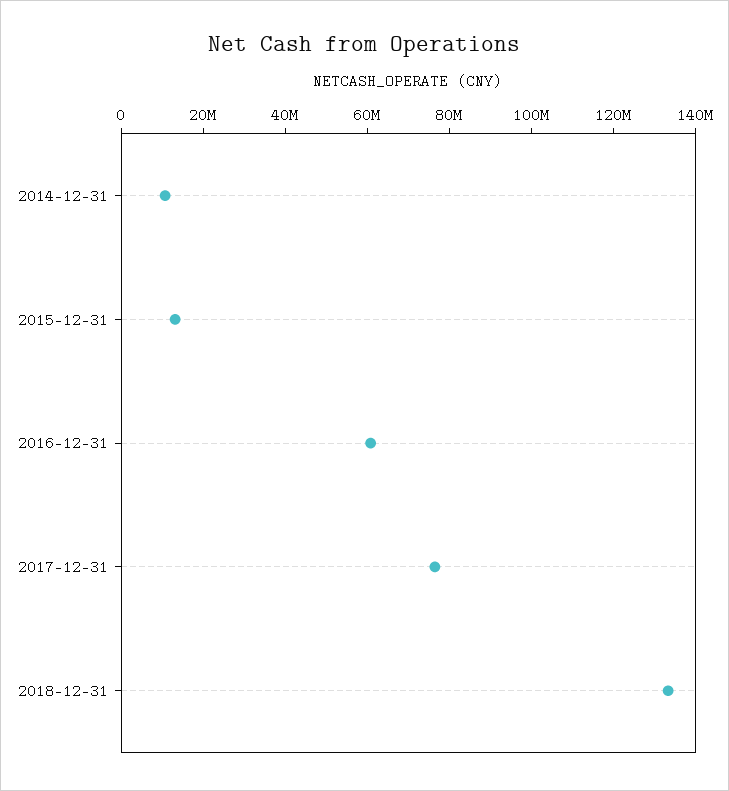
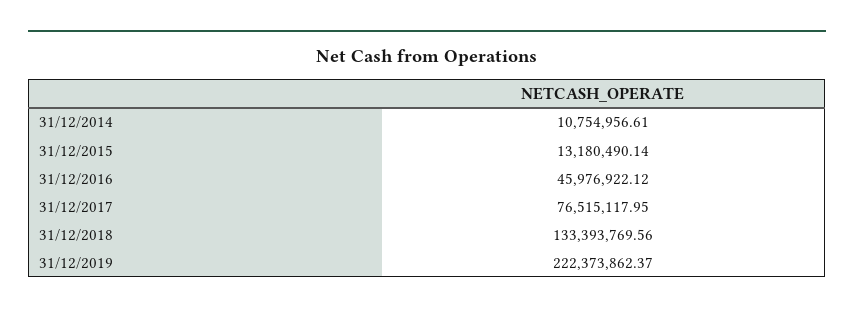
2016-12-31: 60000000 -> 45976922.12
31/12/2019: none -> 222373862.37

